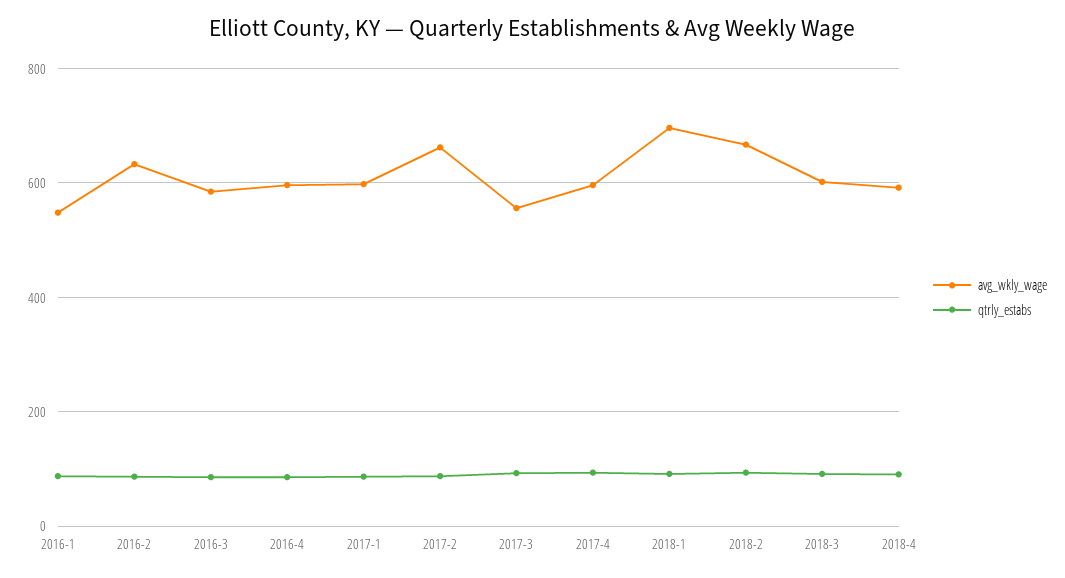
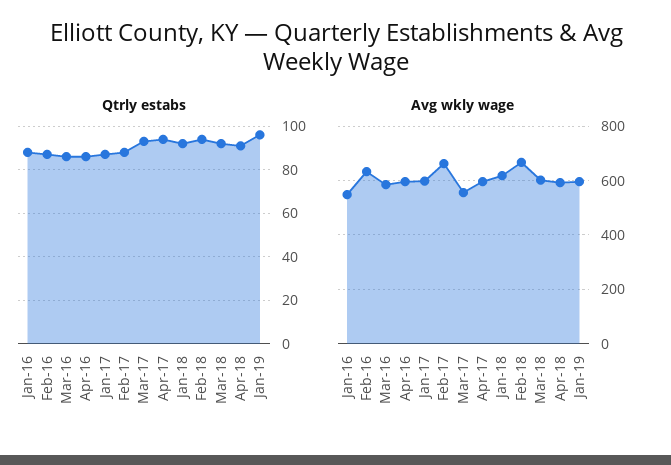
avg_wkly_wage, 2018-1: 700 -> 625
qtrly_estabs, Jan-19: none -> 95
avg_wkly_wage, Jan-19: none -> 600

